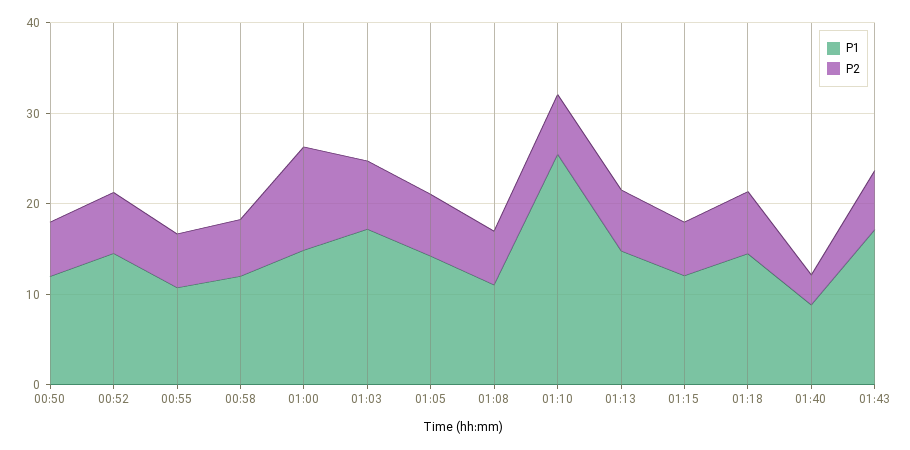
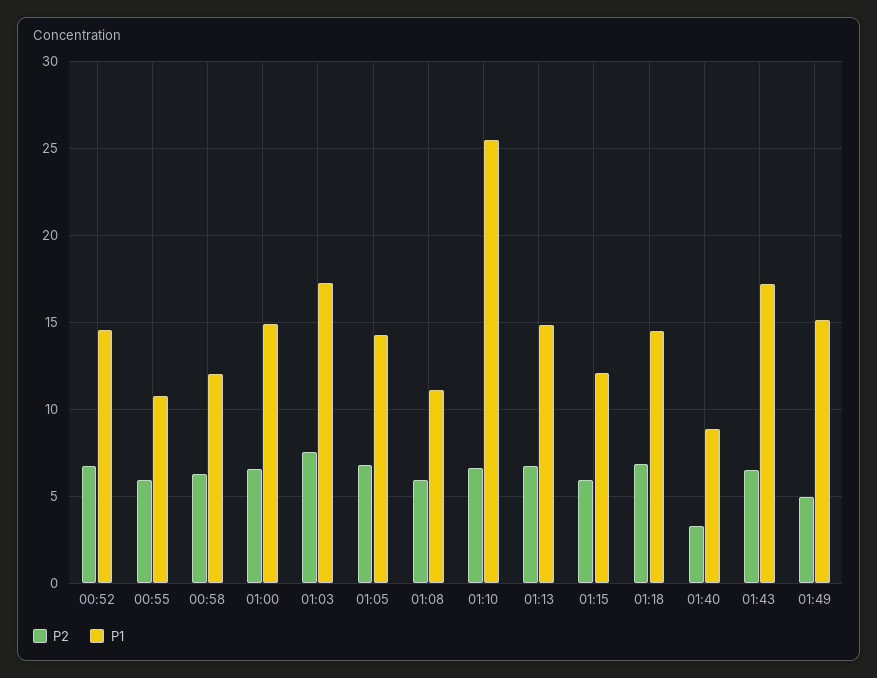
P1, 00:50: 12 -> none
P2, 00:50: 6 -> none
P2, 01:00: 12 -> 6.5
P2, 01:49: none -> 5
P1, 01:49: none -> 15

